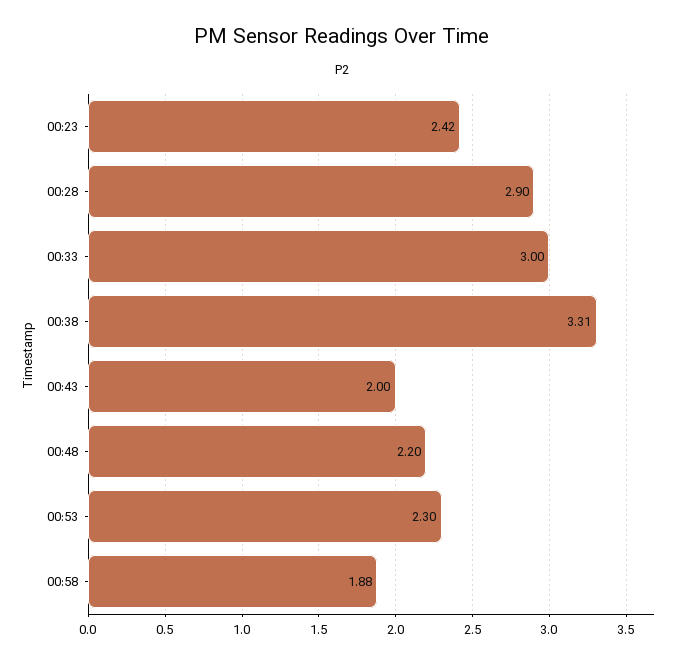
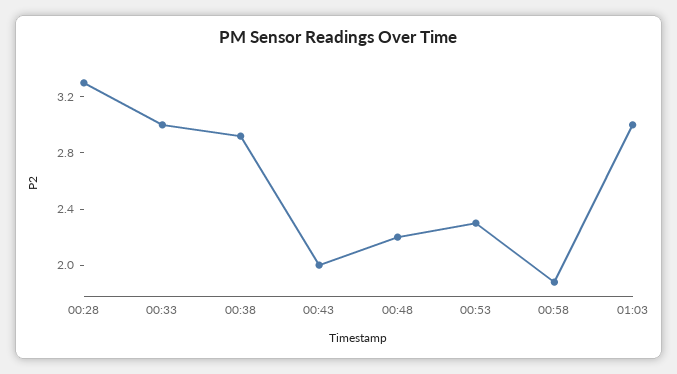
00:23: 2.42 -> none
00:28: 2.9 -> 3.3
00:38: 3.31 -> 2.9
01:03: none -> 3

